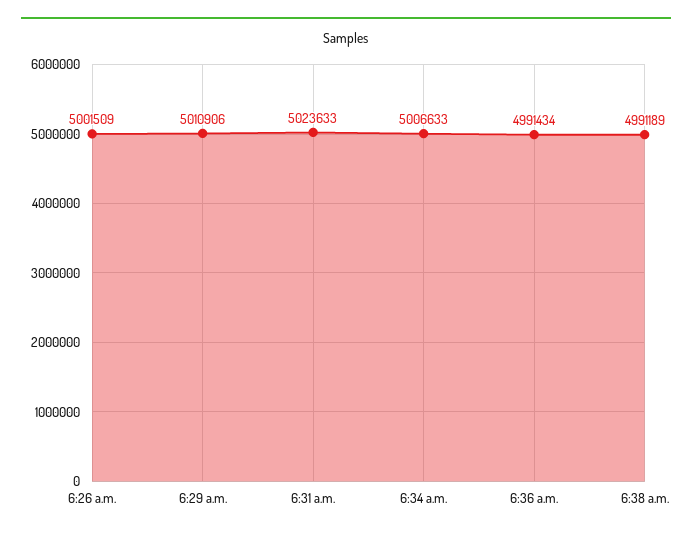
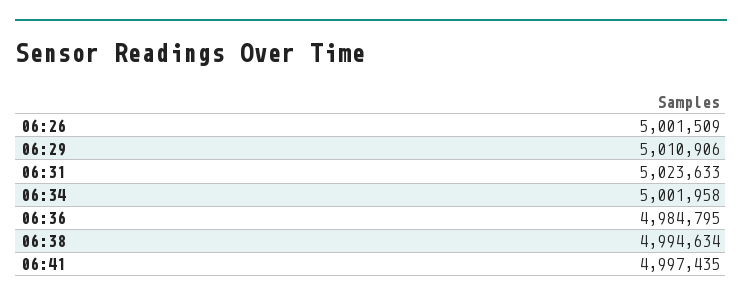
6:34 a.m.: 5006633 -> 5001958
6:36 a.m.: 4991434 -> 4984795
6:38 a.m.: 4991189 -> 4994634
06:41: none -> 4997435

